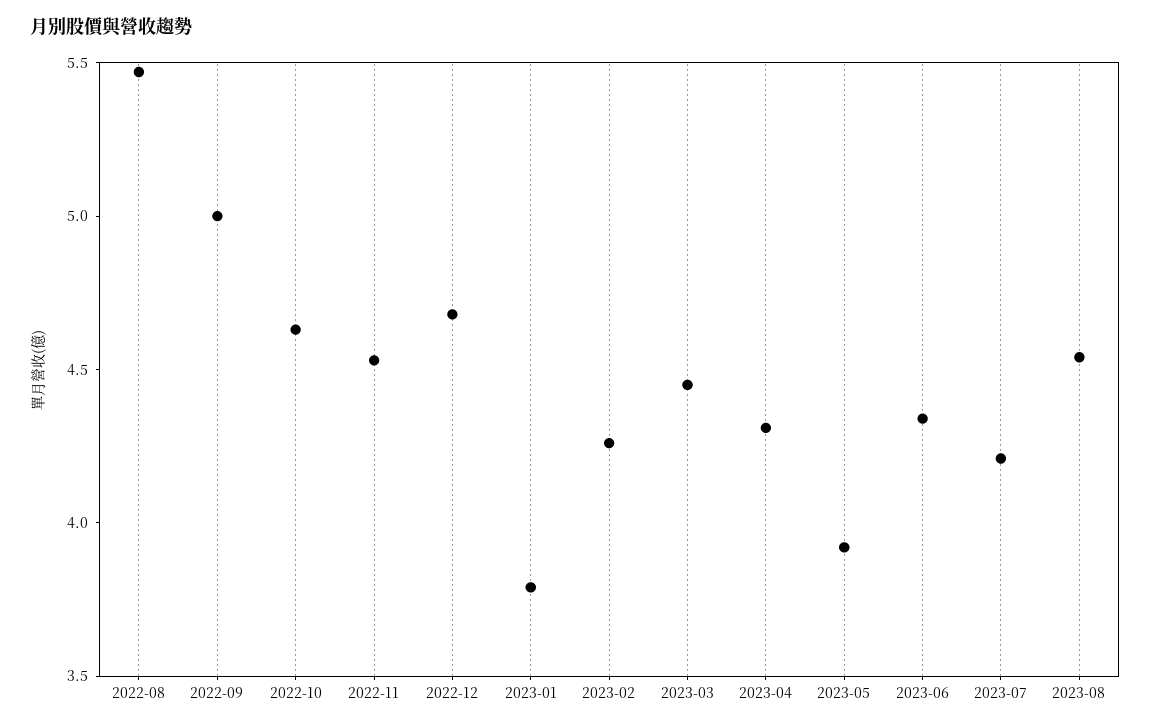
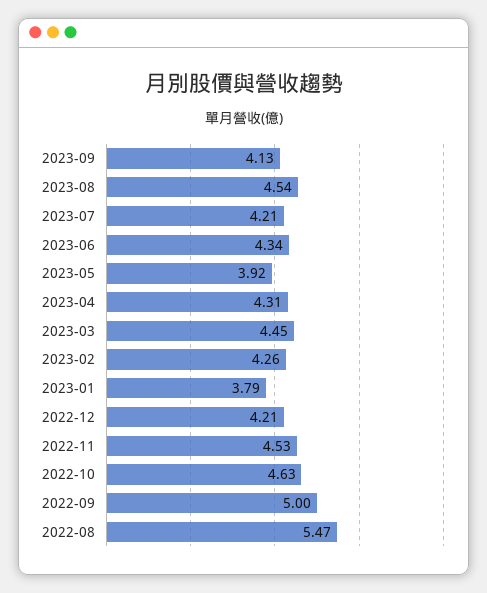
2022-12: 4.7 -> 4.21
2023-09: none -> 4.13

